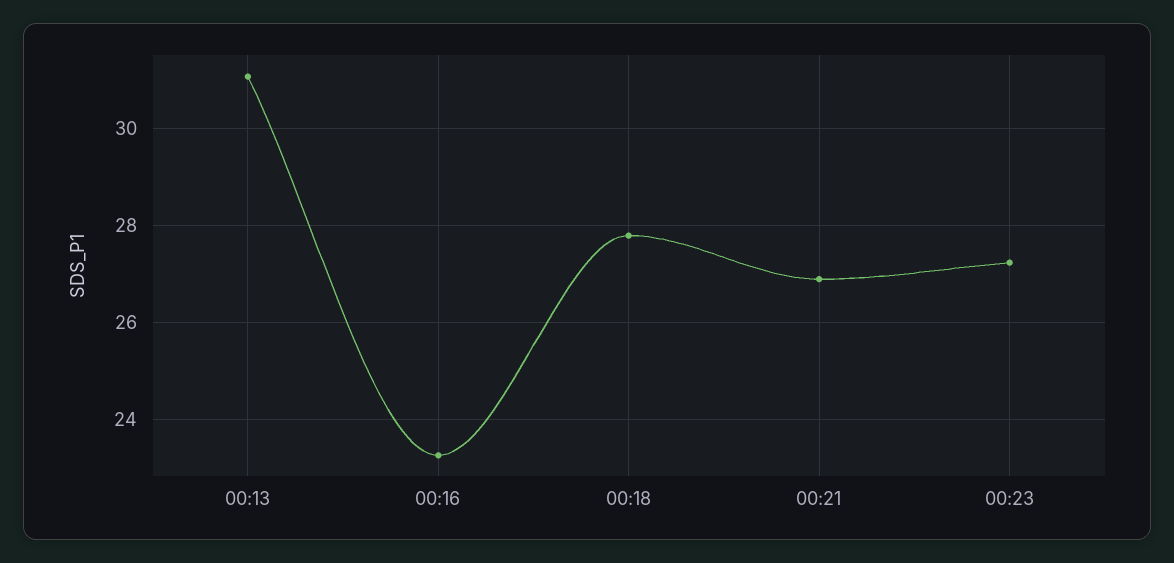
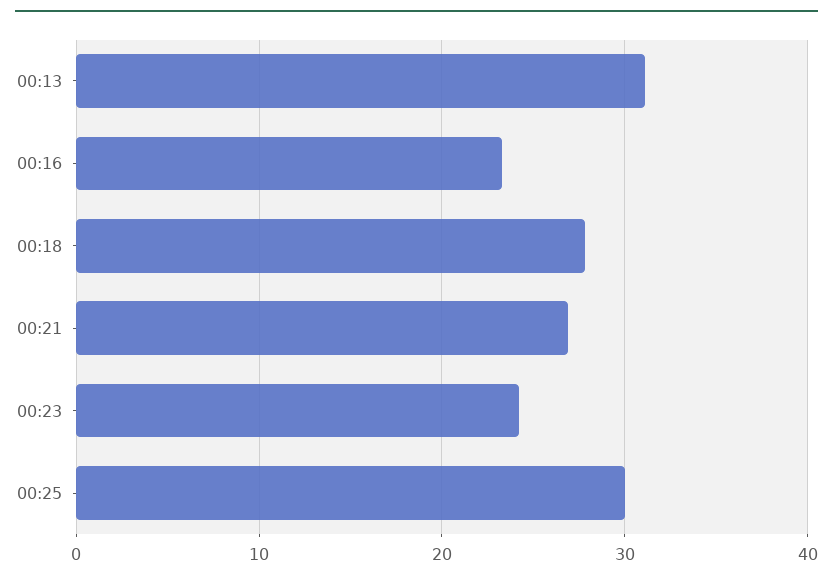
00:23: 27.2 -> 24
00:25: none -> 30

